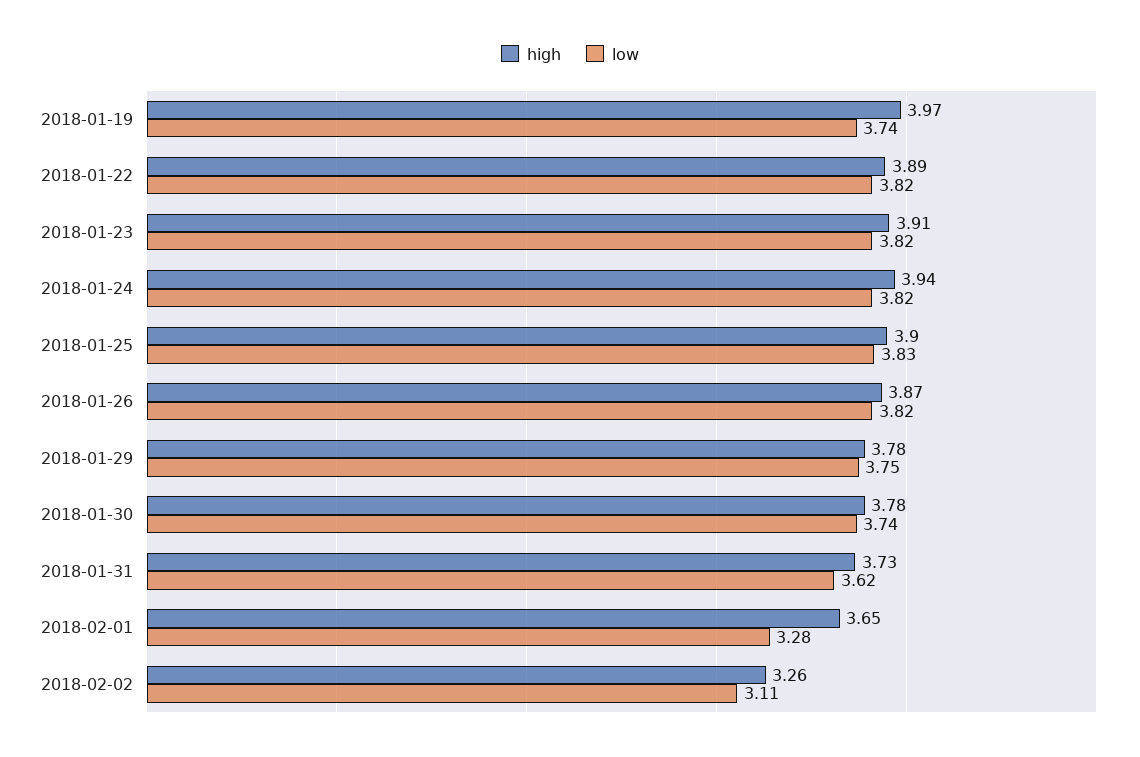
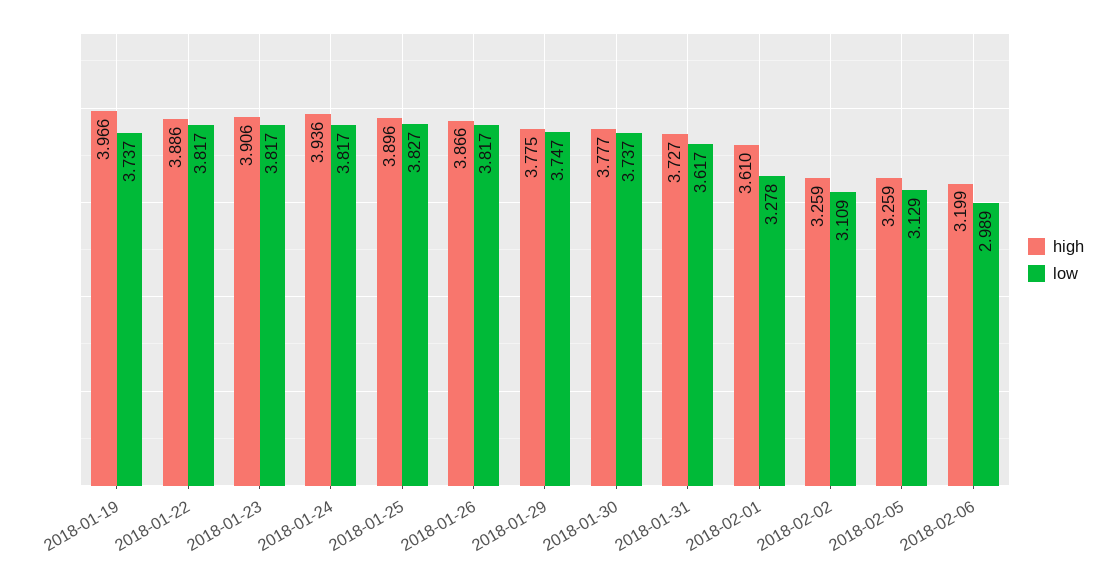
high, 2018-02-01: 3.65 -> 3.61
high, 2018-02-05: none -> 3.259
low, 2018-02-05: none -> 3.129
high, 2018-02-06: none -> 3.199
low, 2018-02-06: none -> 2.989

